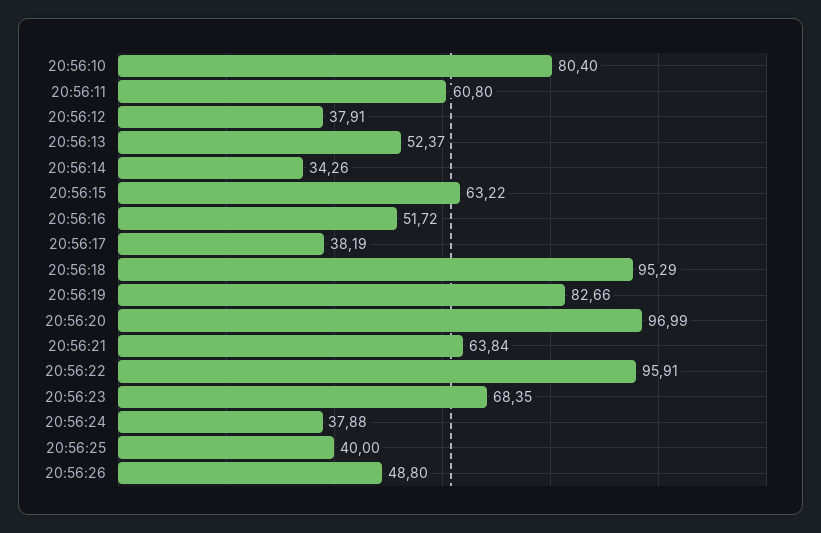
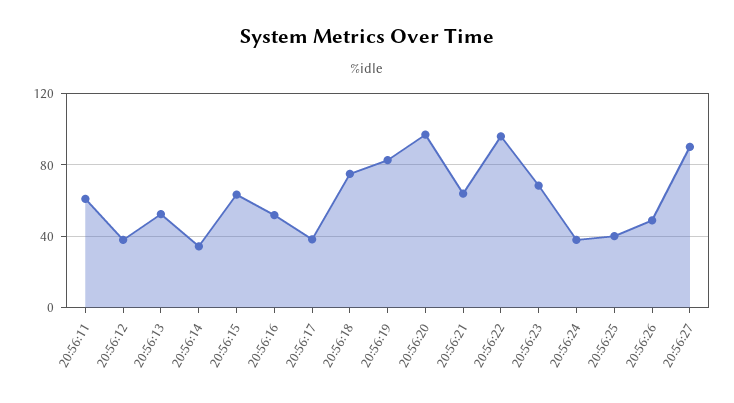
20:56:10: 80.4 -> none
20:56:18: 95.29 -> 75
20:56:27: none -> 90

